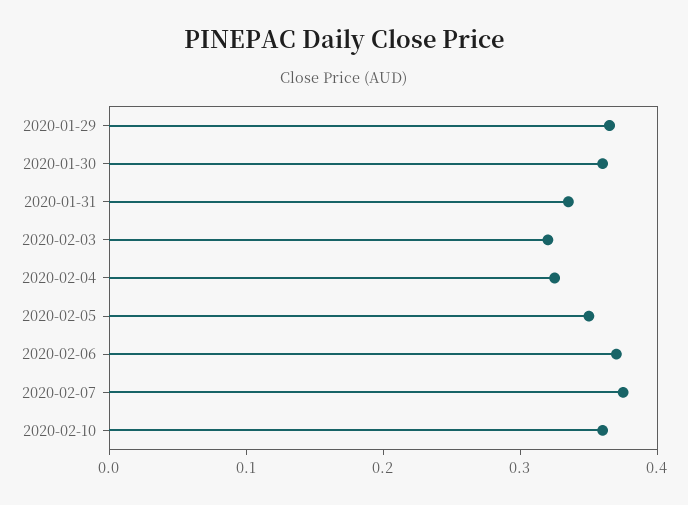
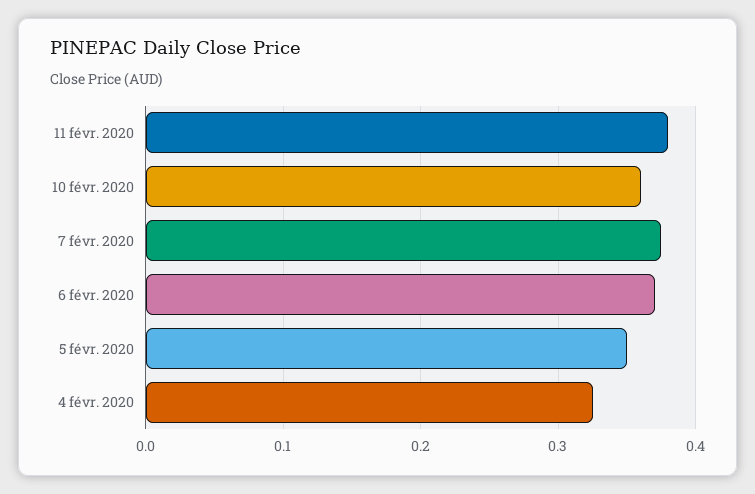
2020-01-29: 0.36 -> none
2020-01-30: 0.36 -> none
2020-01-31: 0.34 -> none
2020-02-03: 0.32 -> none
11 févr. 2020: none -> 0.38

